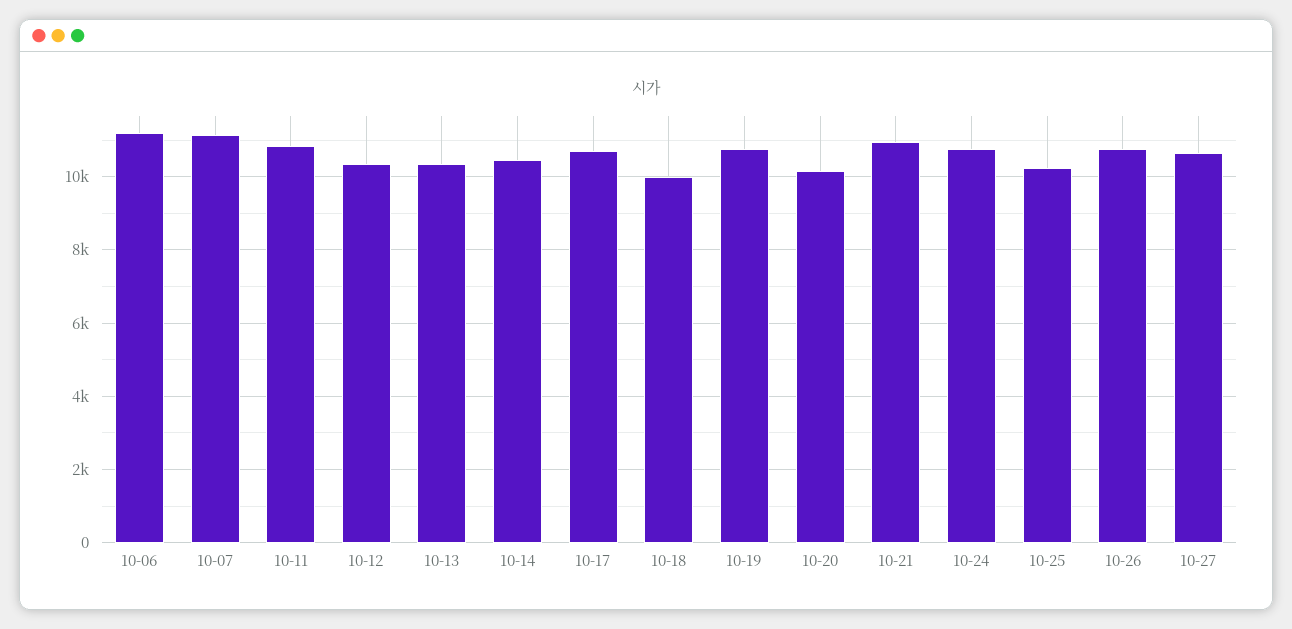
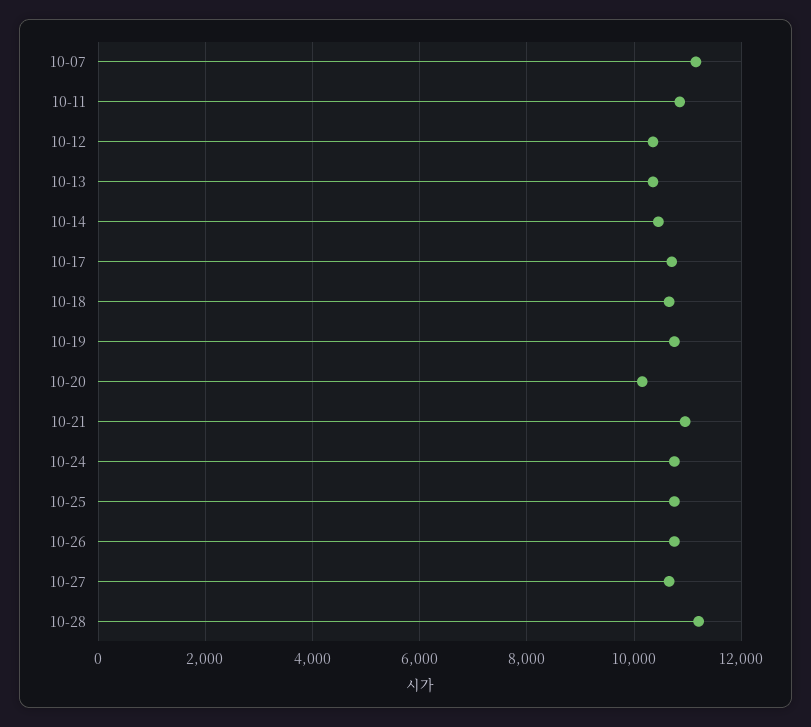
10-06: 11200 -> none
10-18: 10000 -> 10600
10-25: 10200 -> 10800
10-28: none -> 11200

